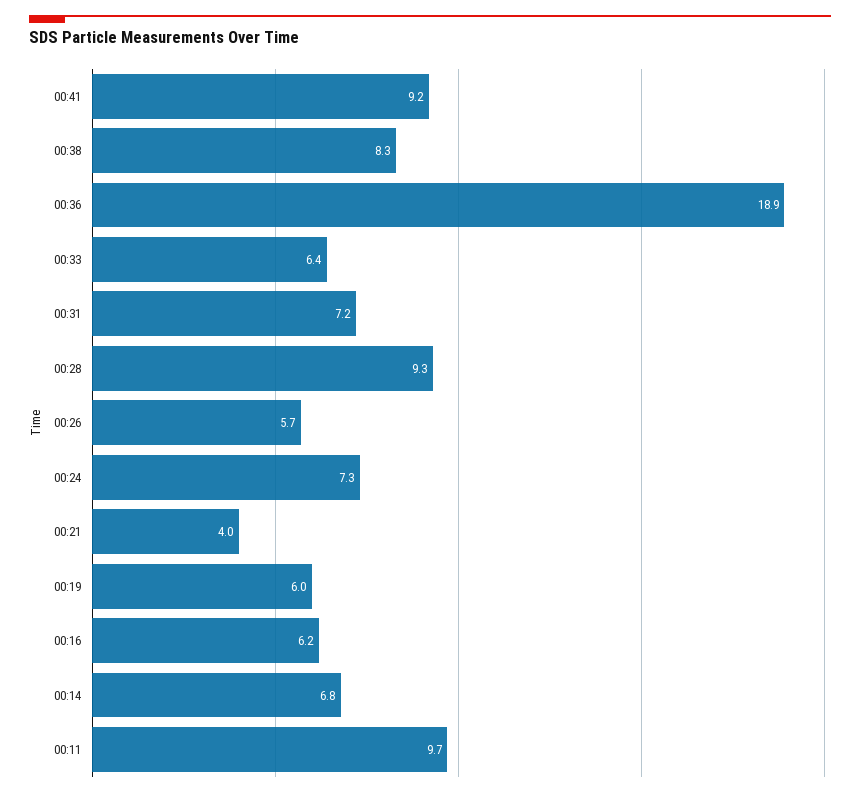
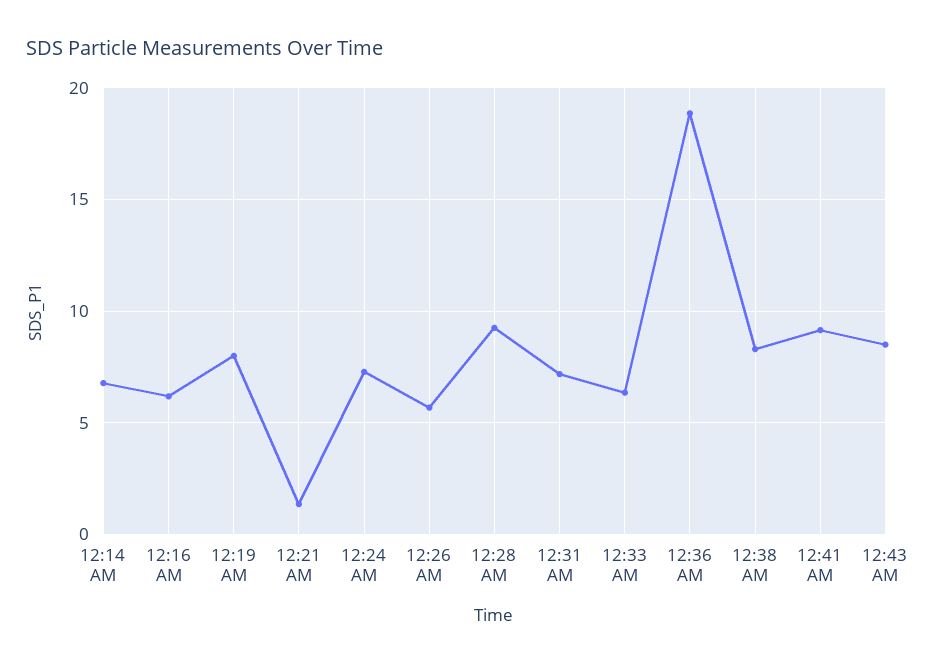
00:21: 4 -> 1.5
00:19: 6 -> 8
00:11: 9.7 -> none
12:43 AM: none -> 8.5

